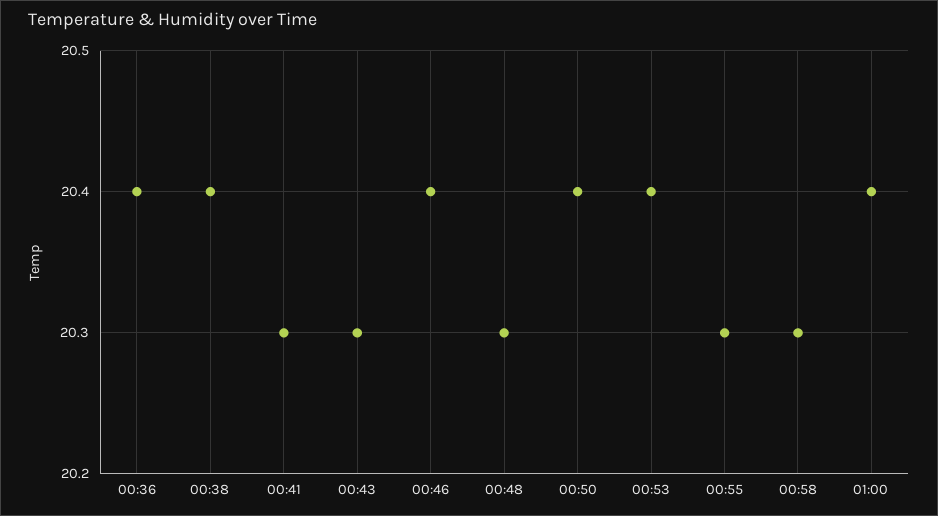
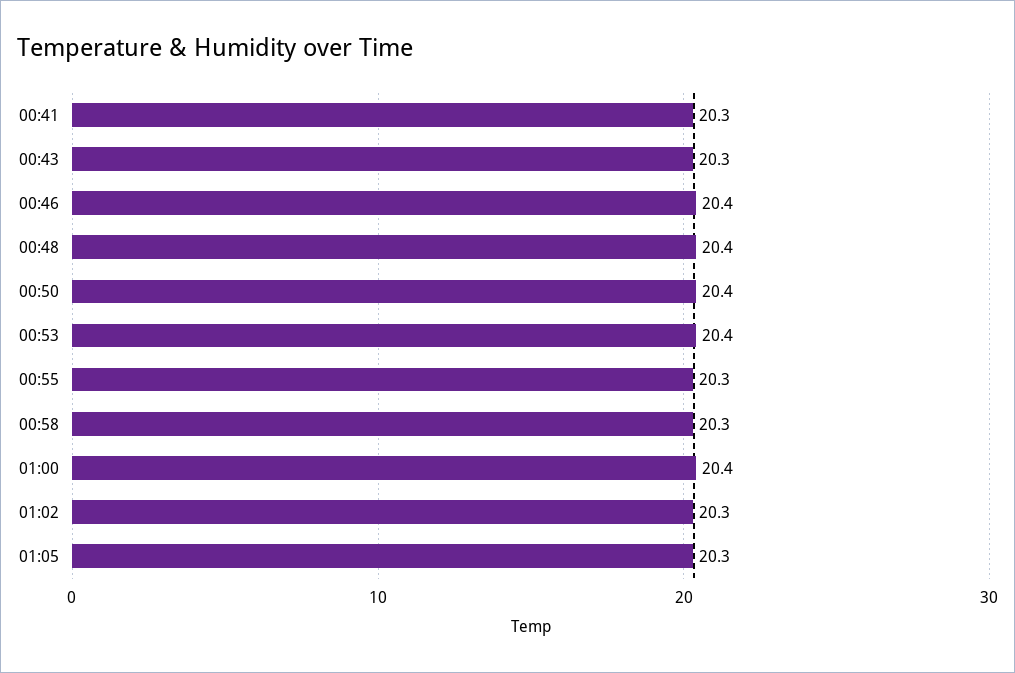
00:36: 20.4 -> none
00:38: 20.4 -> none
00:48: 20.3 -> 20.4
01:02: none -> 20.3
01:05: none -> 20.3

